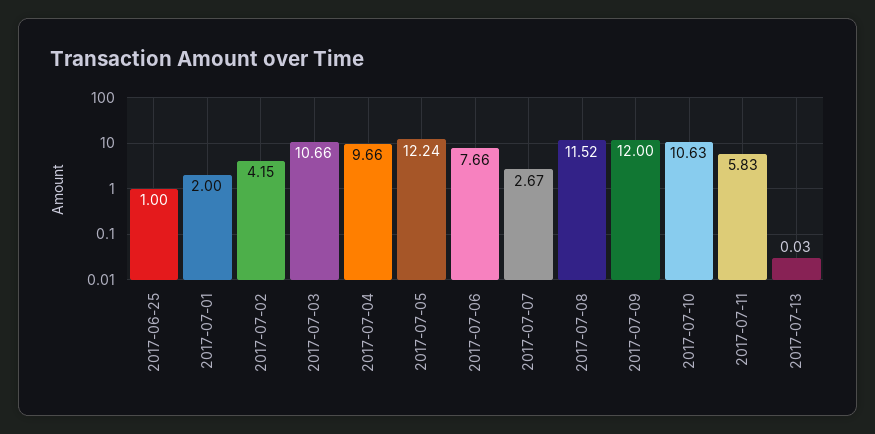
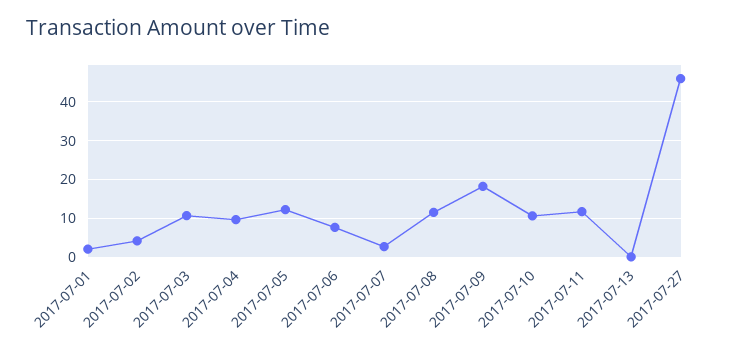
2017-06-25: 1 -> none
2017-07-09: 12 -> 18
2017-07-11: 5.83 -> 12
2017-07-27: none -> 46

